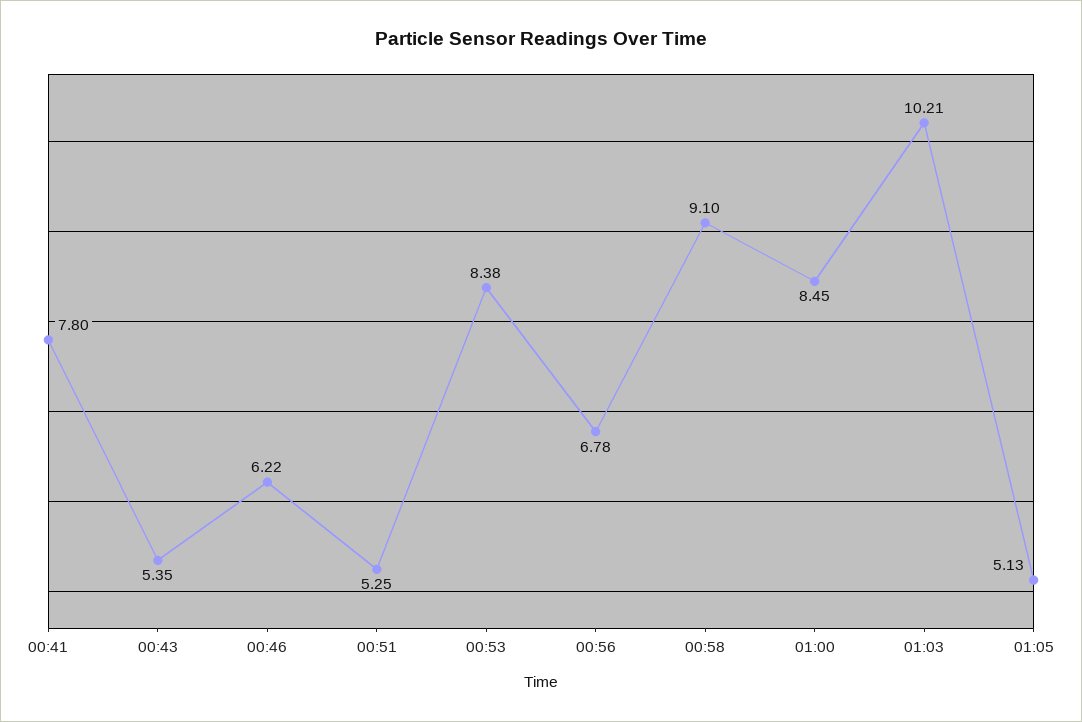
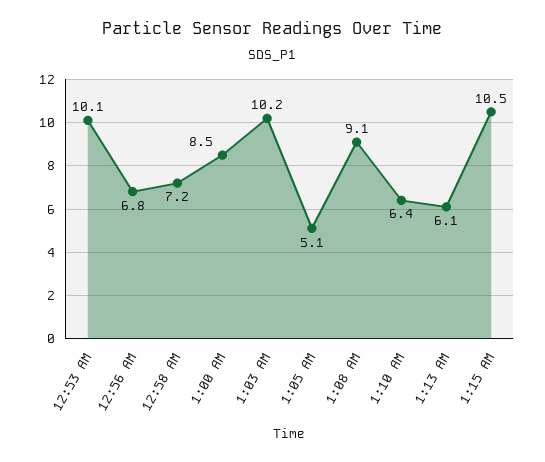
00:41: 7.8 -> none
00:43: 5.35 -> none
00:46: 6.22 -> none
00:51: 5.25 -> none
00:53: 8.38 -> 10.1
00:58: 9.1 -> 7.2
1:08 AM: none -> 9.1
1:10 AM: none -> 6.4
1:13 AM: none -> 6.1
1:15 AM: none -> 10.5

